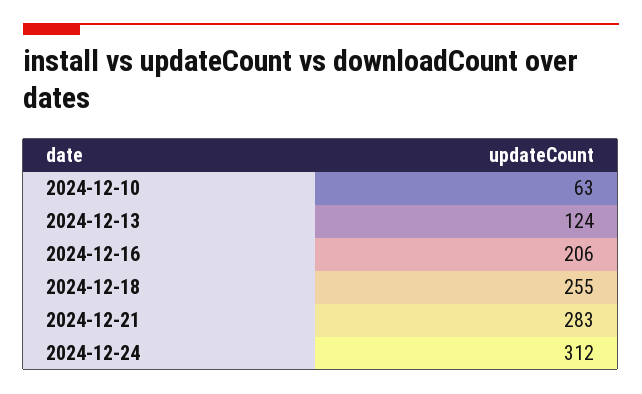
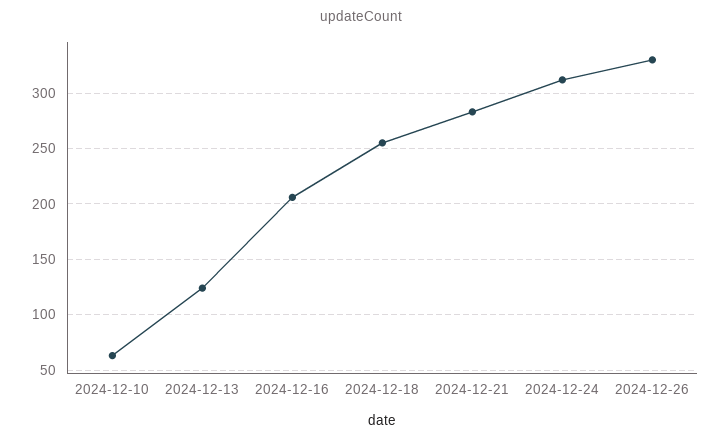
2024-12-26: none -> 330

